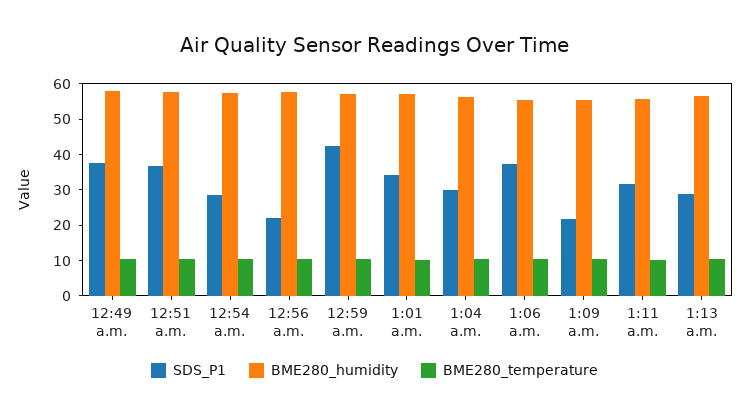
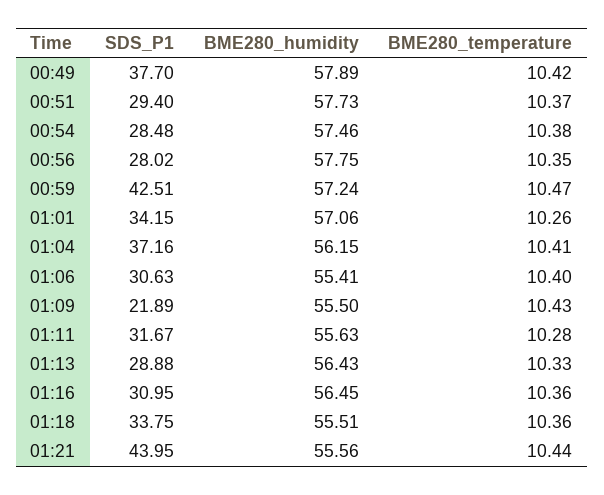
SDS_P1, 12:51 a.m.: 37.5 -> 29.4
SDS_P1, 12:56 a.m.: 22.5 -> 28.02
SDS_P1, 1:04 a.m.: 30 -> 37.16
SDS_P1, 1:06 a.m.: 37.5 -> 30.63
SDS_P1, 01:16: none -> 30.95
BME280_humidity, 01:16: none -> 56.45
BME280_temperature, 01:16: none -> 10.36
SDS_P1, 01:18: none -> 33.75
BME280_humidity, 01:18: none -> 55.51
BME280_temperature, 01:18: none -> 10.36
SDS_P1, 01:21: none -> 43.95
BME280_humidity, 01:21: none -> 55.56
BME280_temperature, 01:21: none -> 10.44

